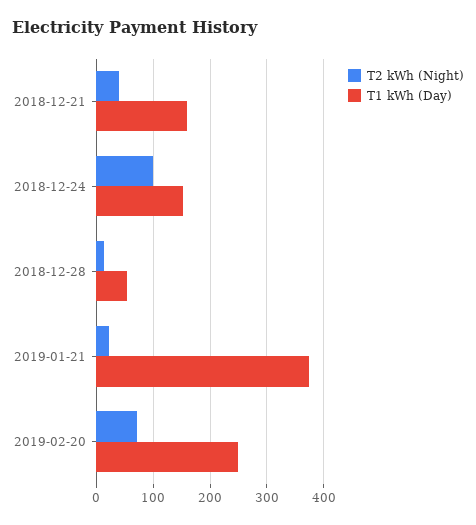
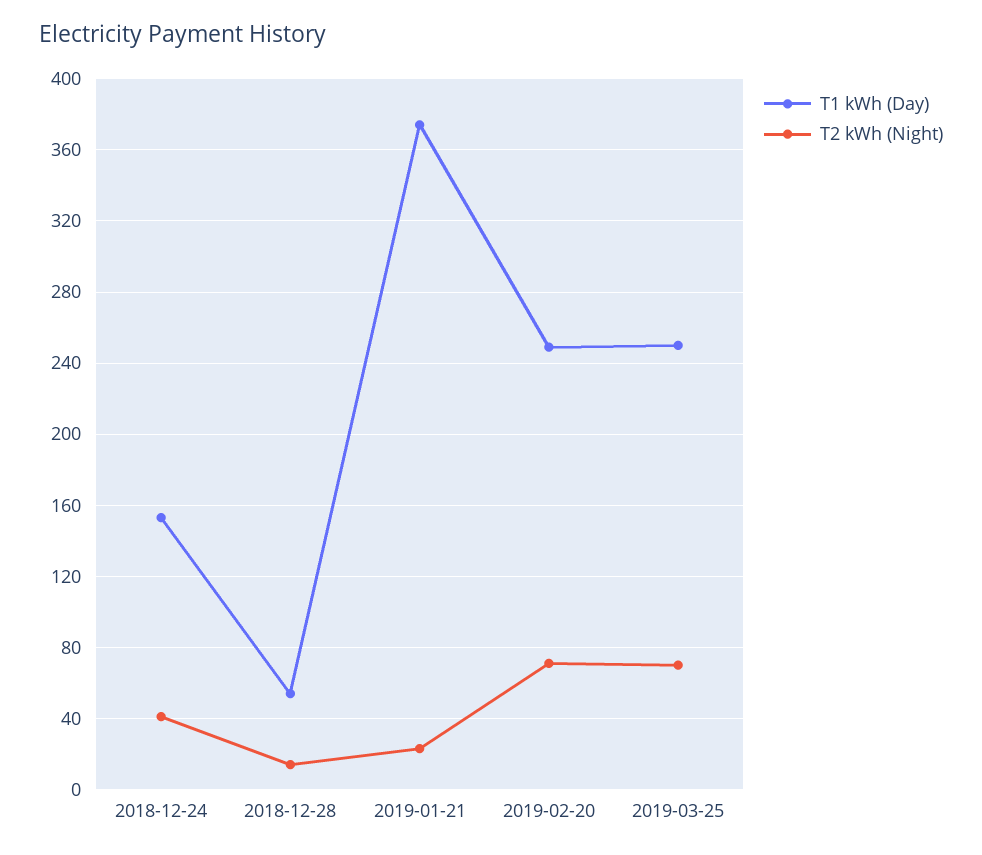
T2 kWh (Night), 2018-12-21: 40 -> none
T1 kWh (Day), 2018-12-21: 160 -> none
T2 kWh (Night), 2018-12-24: 100 -> 40
T1 kWh (Day), 2019-03-25: none -> 250
T2 kWh (Night), 2019-03-25: none -> 70

